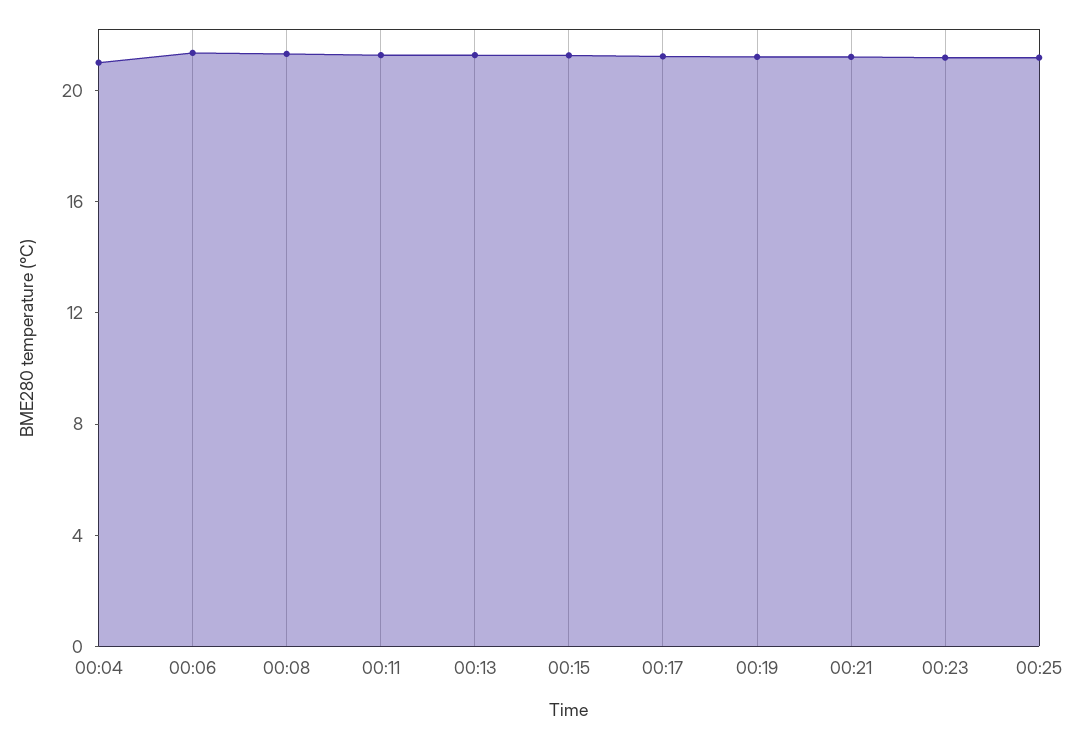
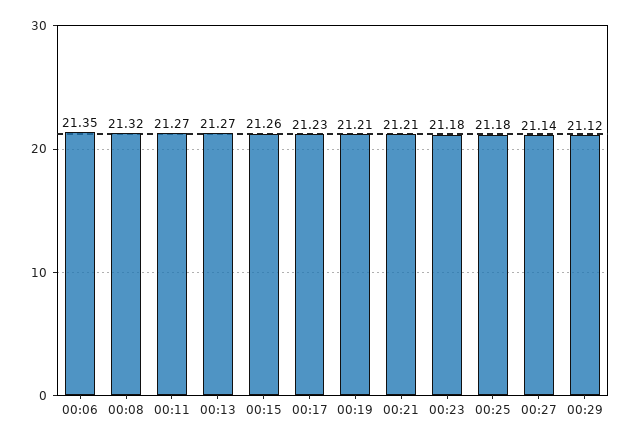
00:04: 21 -> none
00:27: none -> 21.14
00:29: none -> 21.12

